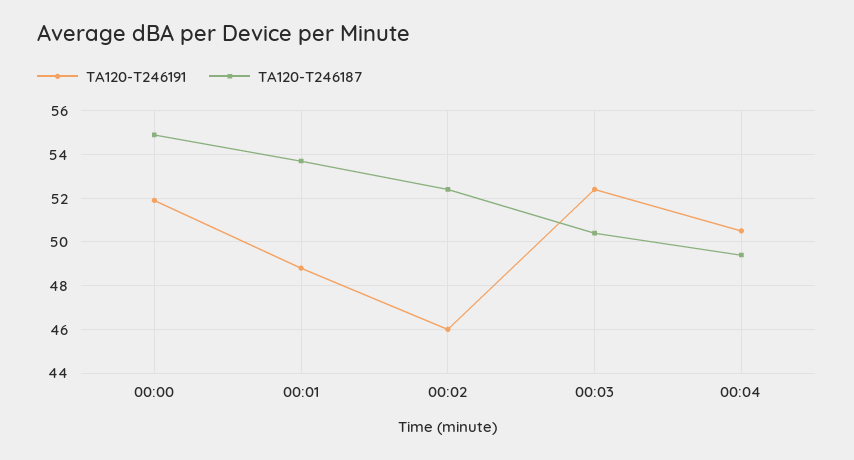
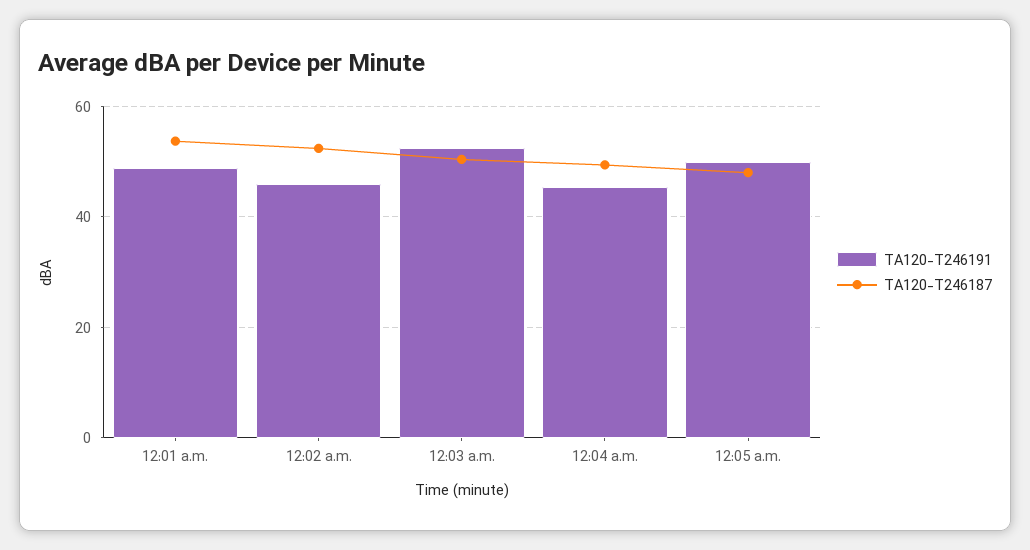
TA120-T246191, 00:00: 52 -> none
TA120-T246187, 00:00: 55 -> none
TA120-T246191, 00:04: 50.5 -> 46
TA120-T246191, 12:05 a.m.: none -> 50
TA120-T246187, 12:05 a.m.: none -> 48

